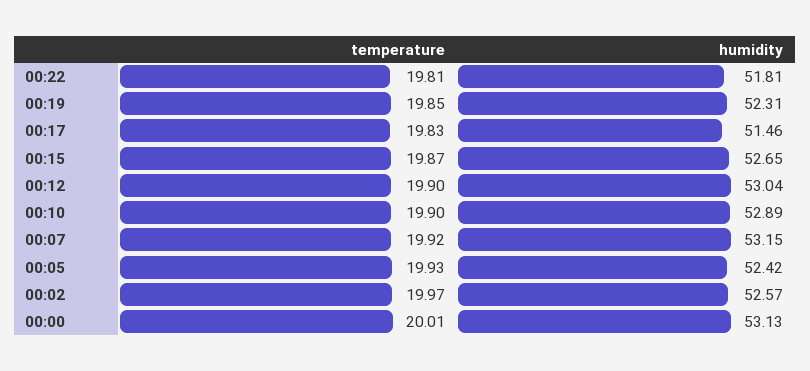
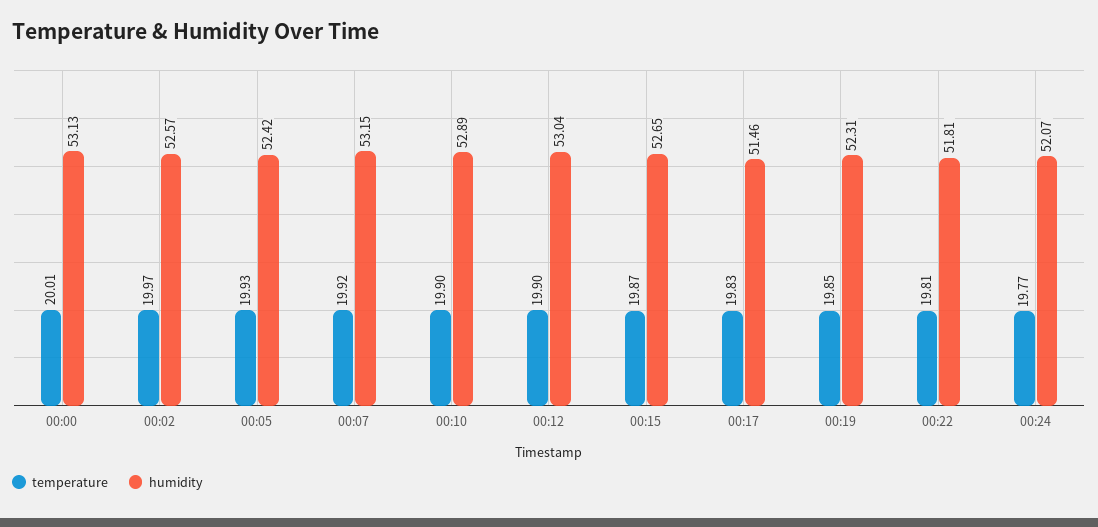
temperature, 00:24: none -> 19.77
humidity, 00:24: none -> 52.07

